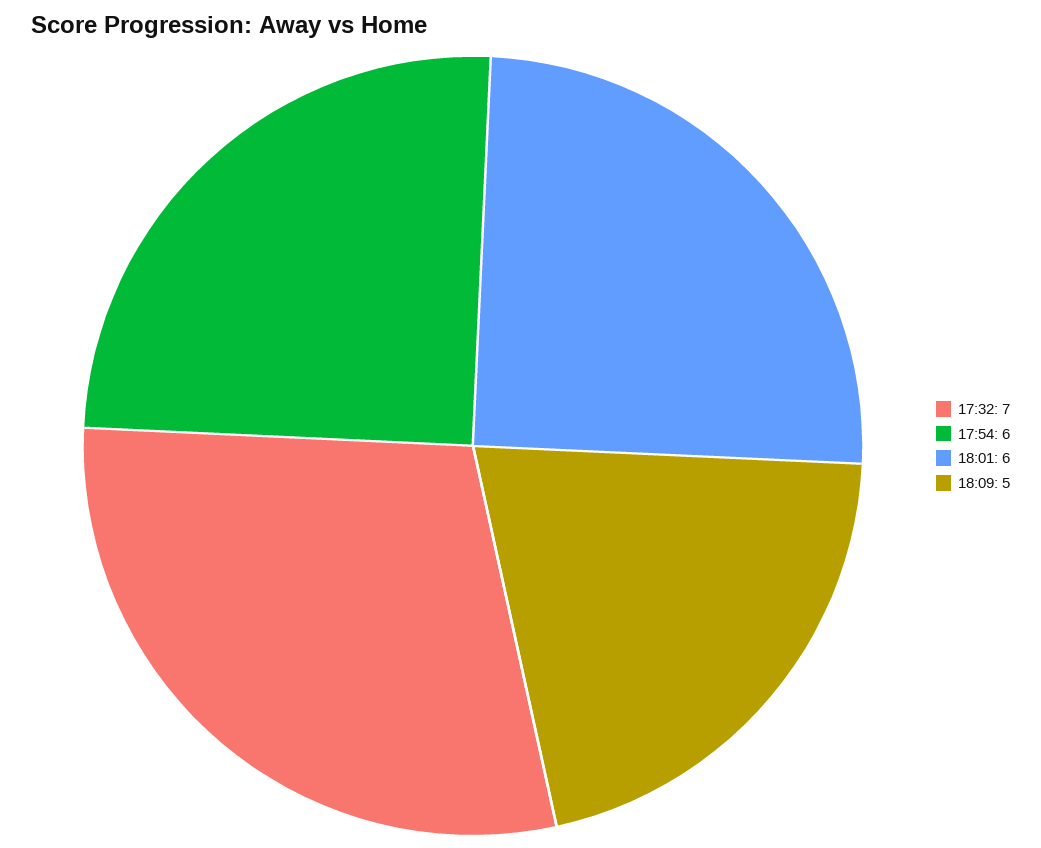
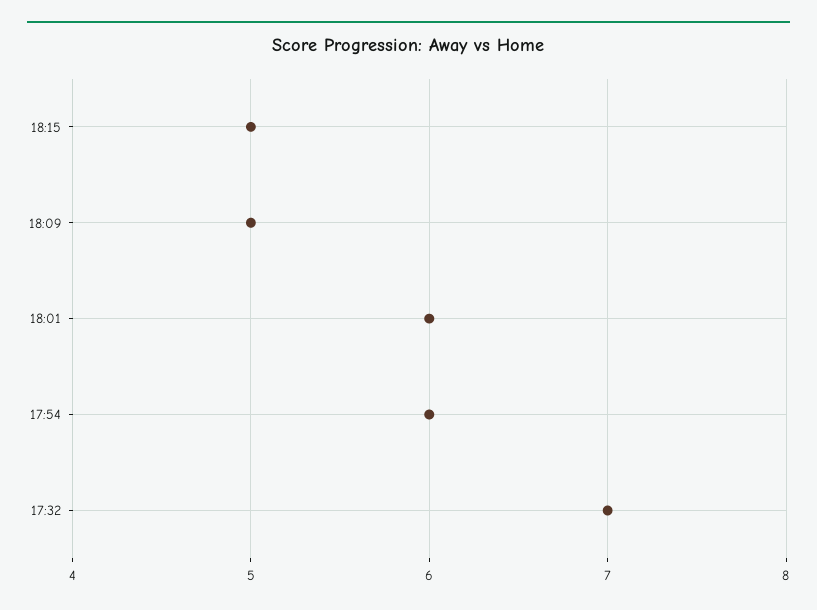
18:15: none -> 5

